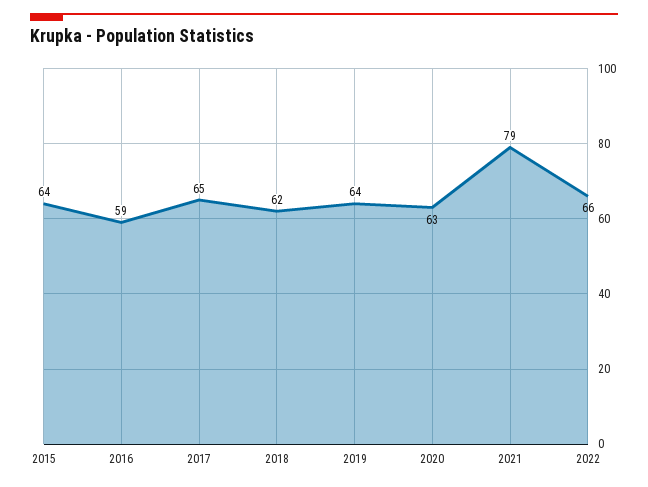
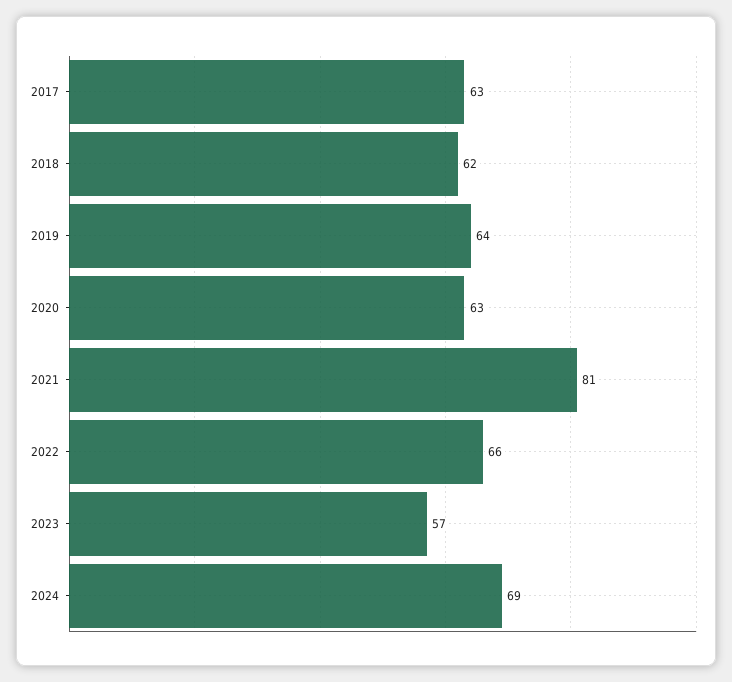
2015: 64 -> none
2016: 59 -> none
2017: 65 -> 63
2021: 79 -> 81
2023: none -> 57
2024: none -> 69

